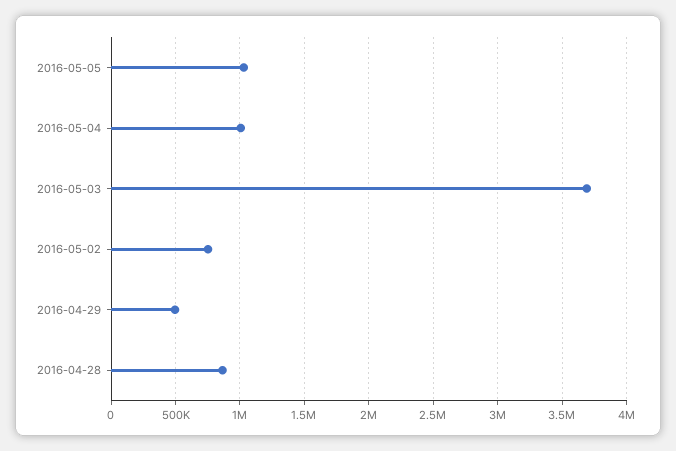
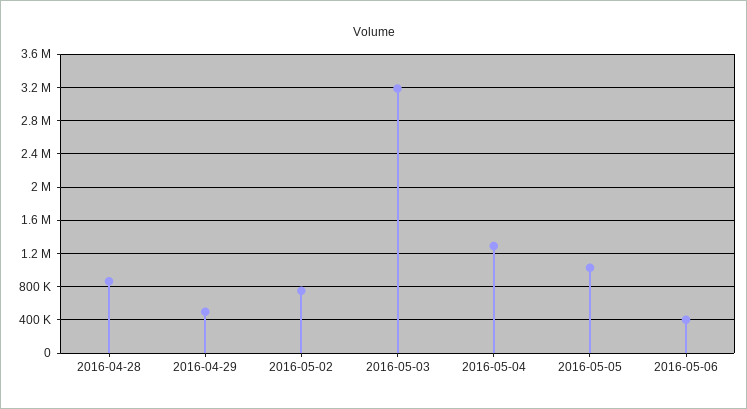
2016-05-04: 1000000 -> 1300000
2016-05-03: 3700000 -> 3200000
2016-05-06: none -> 400000

